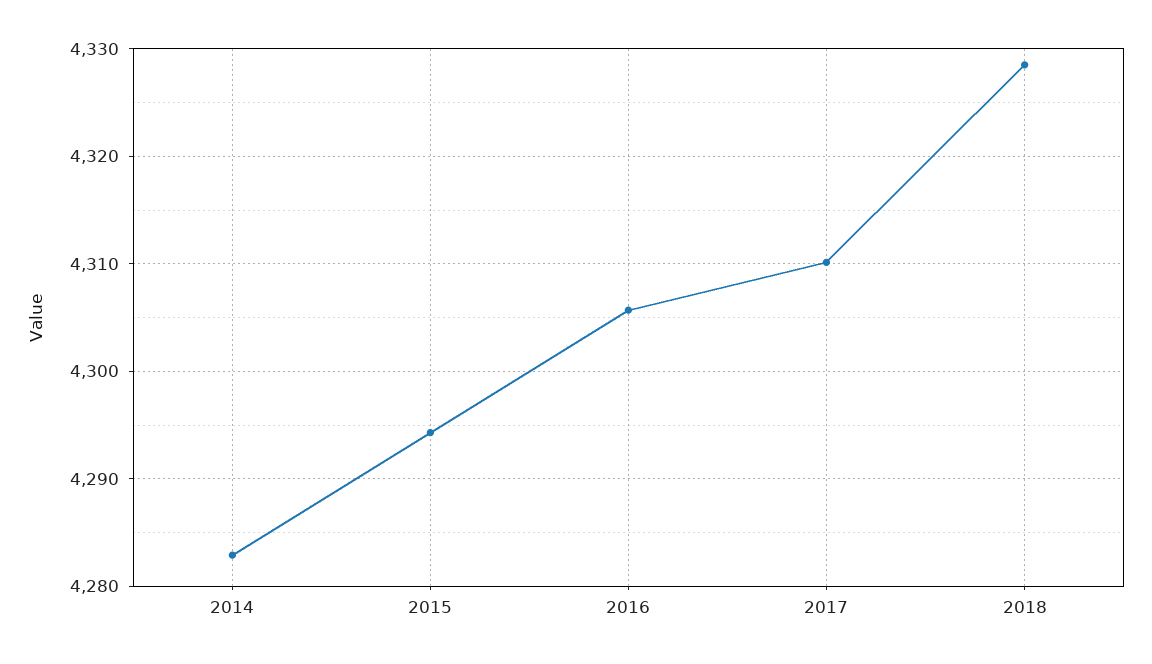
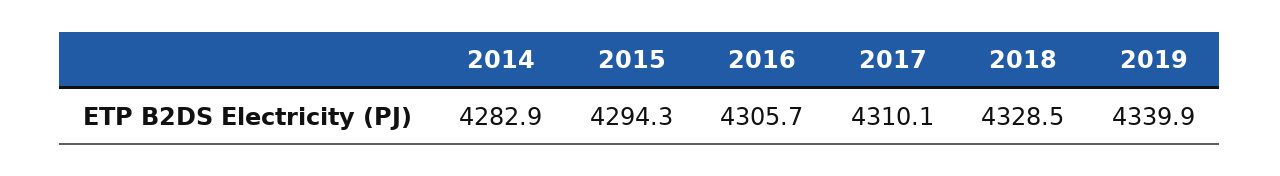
2019: none -> 4339.9

